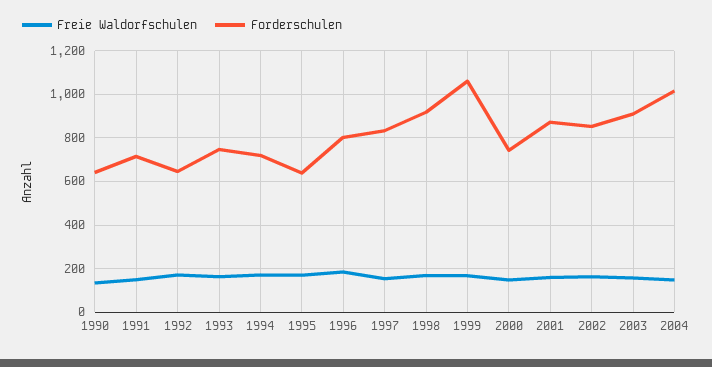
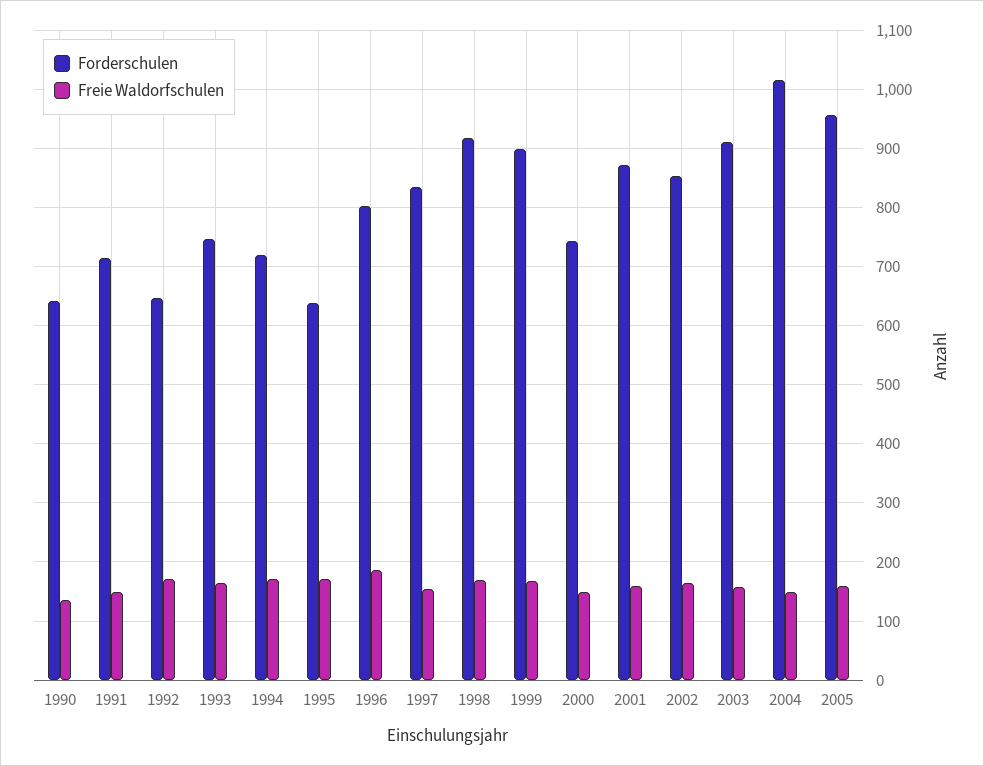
Forderschulen, 1999: 1050 -> 900
Forderschulen, 2005: none -> 960
Freie Waldorfschulen, 2005: none -> 160

